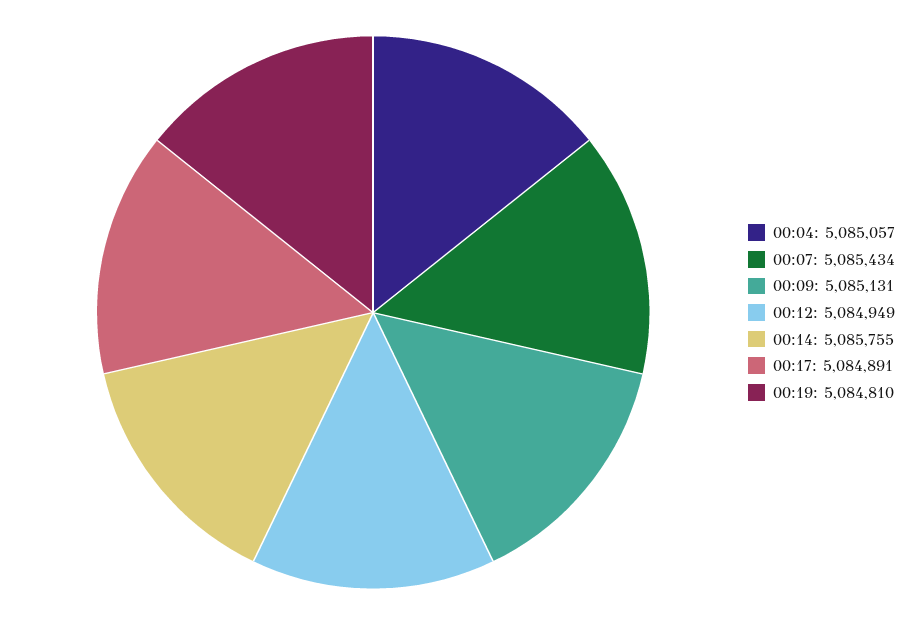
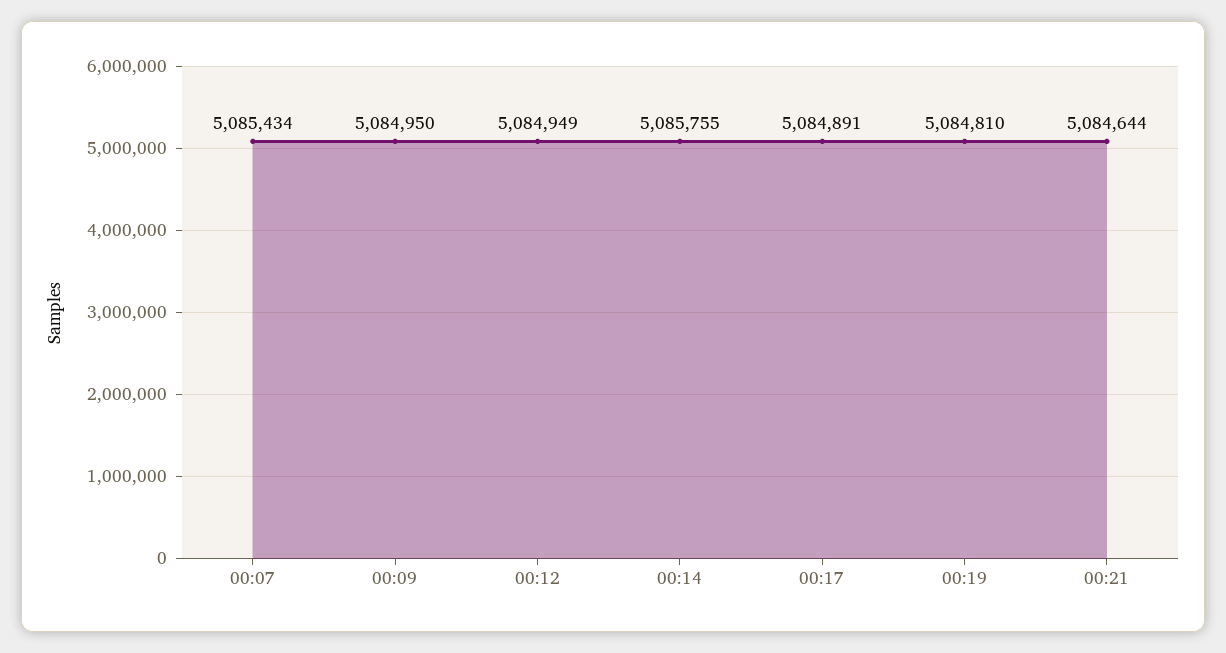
00:04: 5085057 -> none
00:09: 5085131 -> 5084950
00:21: none -> 5084644

